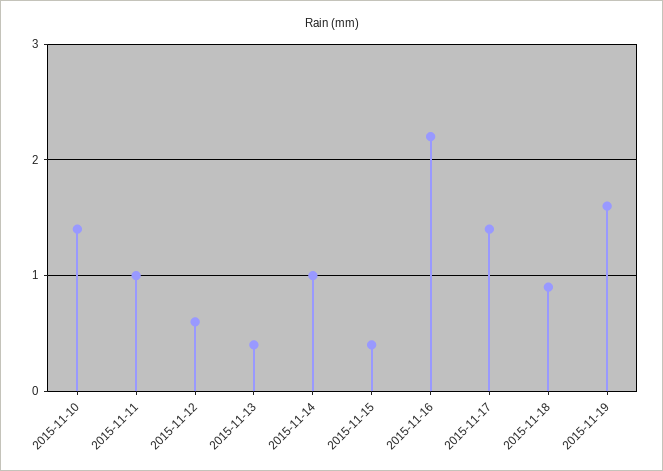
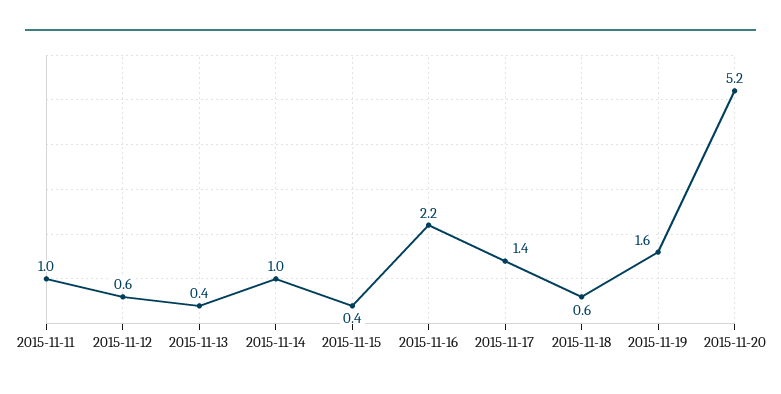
2015-11-10: 1.4 -> none
2015-11-18: 0.9 -> 0.6
2015-11-20: none -> 5.2

